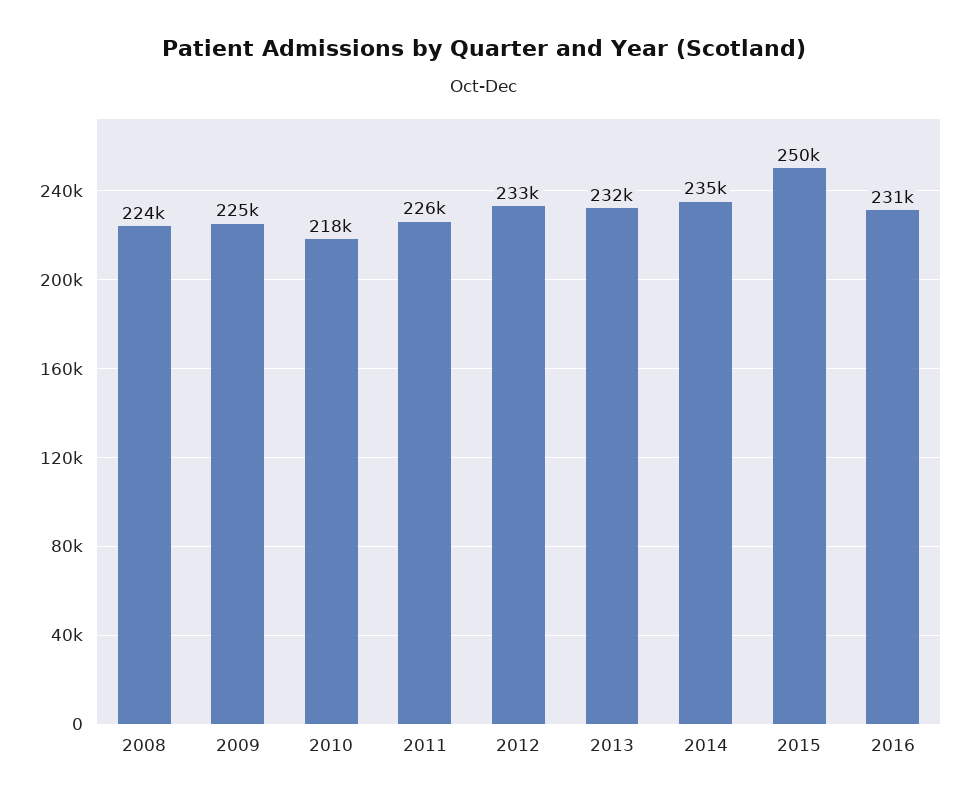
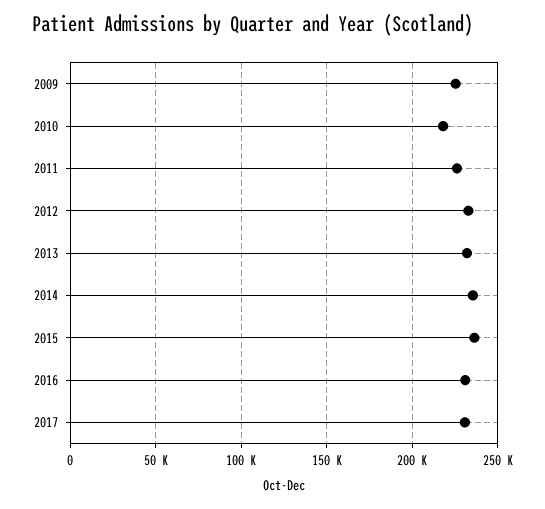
2008: 224000 -> none
2015: 250000 -> 235000
2017: none -> 230000

